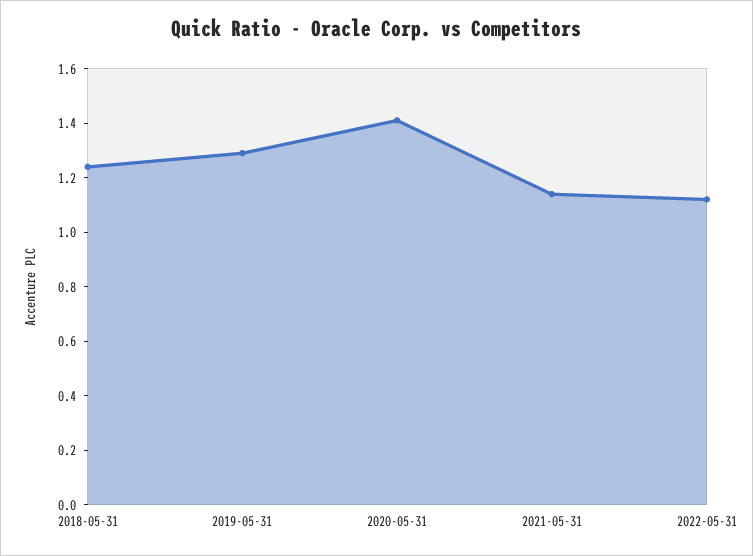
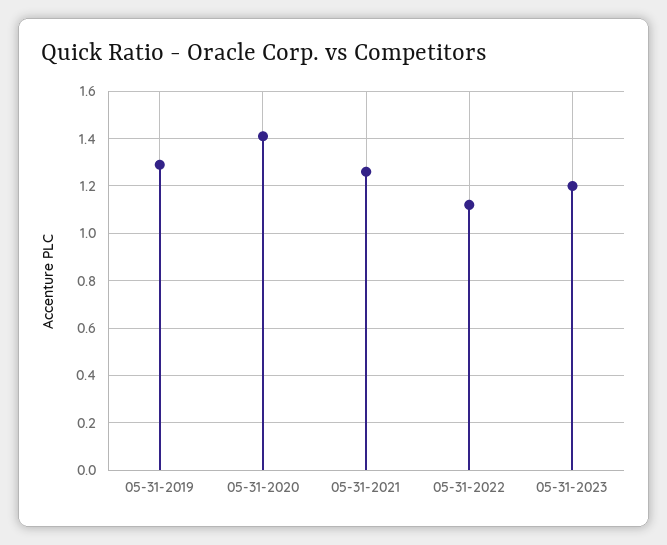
2018-05-31: 1.25 -> none
2021-05-31: 1.15 -> 1.25
05-31-2023: none -> 1.2

